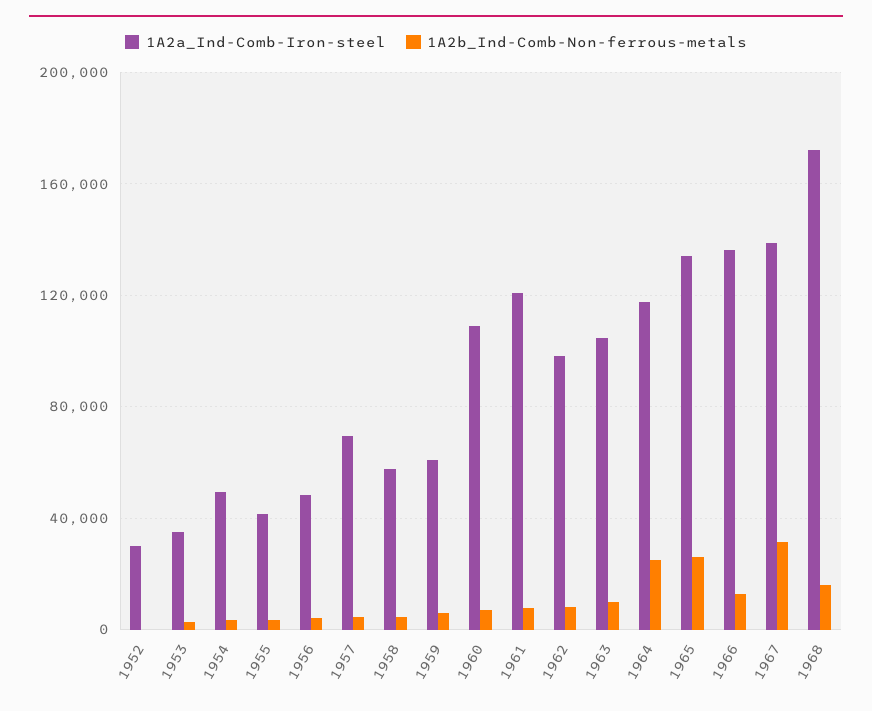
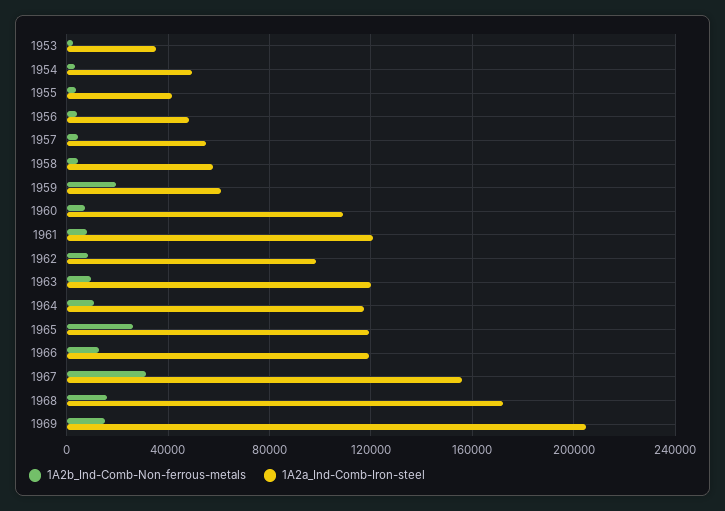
1A2a_Ind-Comb-Iron-steel, 1952: 30000 -> none
1A2b_Ind-Comb-Non-ferrous-metals, 1952: 0 -> none
1A2a_Ind-Comb-Iron-steel, 1957: 70000 -> 55000
1A2b_Ind-Comb-Non-ferrous-metals, 1959: 5000 -> 20000
1A2a_Ind-Comb-Iron-steel, 1963: 105000 -> 120000
1A2b_Ind-Comb-Non-ferrous-metals, 1964: 25000 -> 10000
1A2a_Ind-Comb-Iron-steel, 1965: 135000 -> 120000
1A2a_Ind-Comb-Iron-steel, 1966: 135000 -> 120000
1A2a_Ind-Comb-Iron-steel, 1967: 140000 -> 155000
1A2b_Ind-Comb-Non-ferrous-metals, 1969: none -> 15000
1A2a_Ind-Comb-Iron-steel, 1969: none -> 205000

